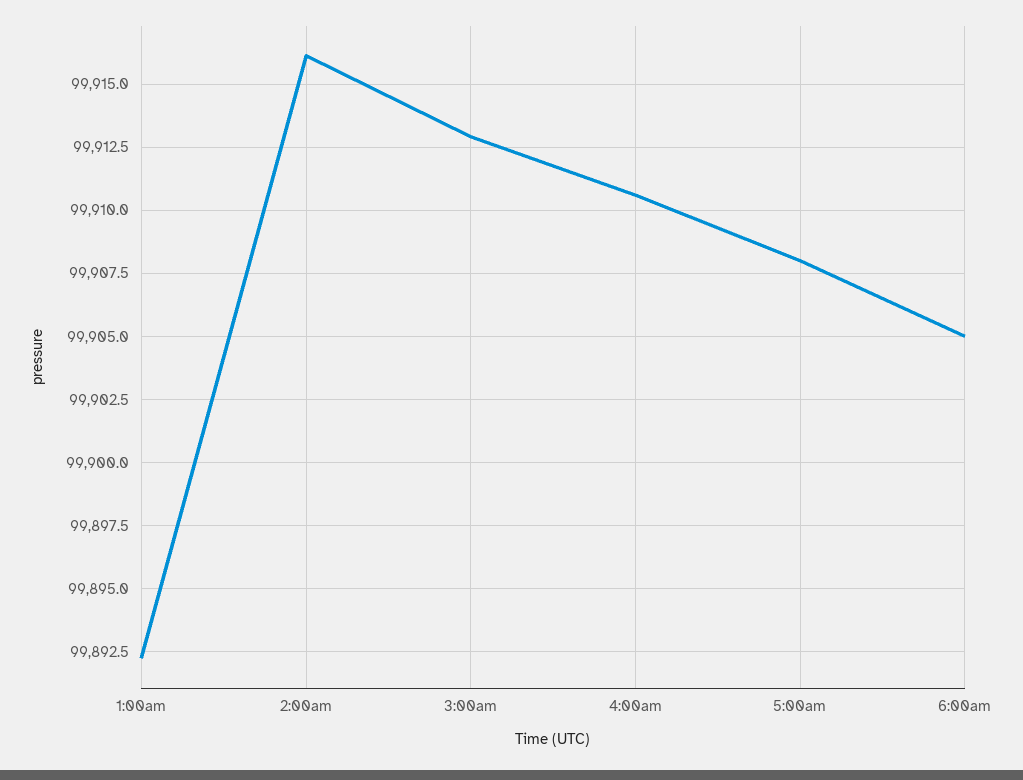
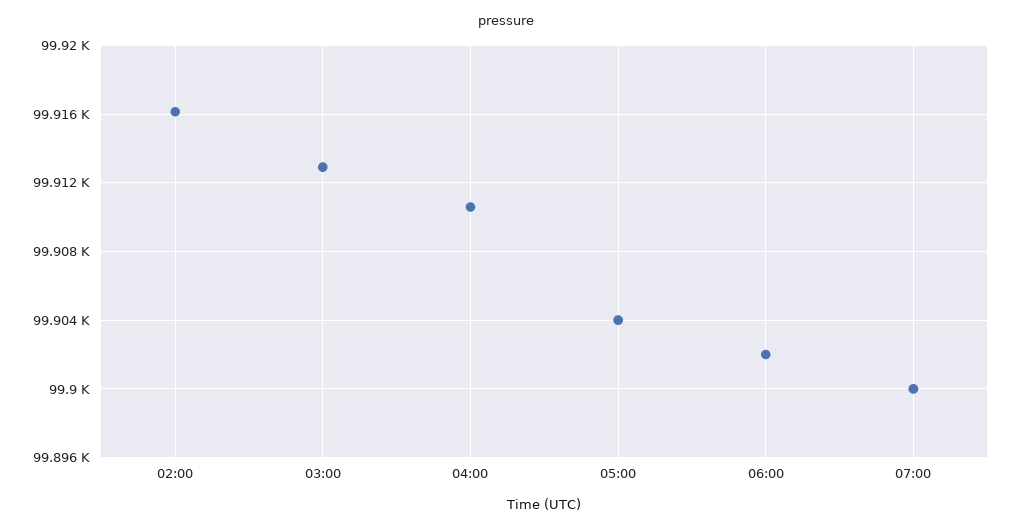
1:00am: 99892.25 -> none
5:00am: 99908 -> 99904
6:00am: 99905 -> 99902
07:00: none -> 99900

